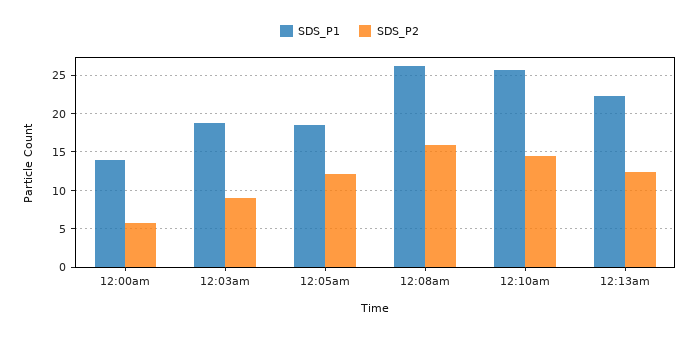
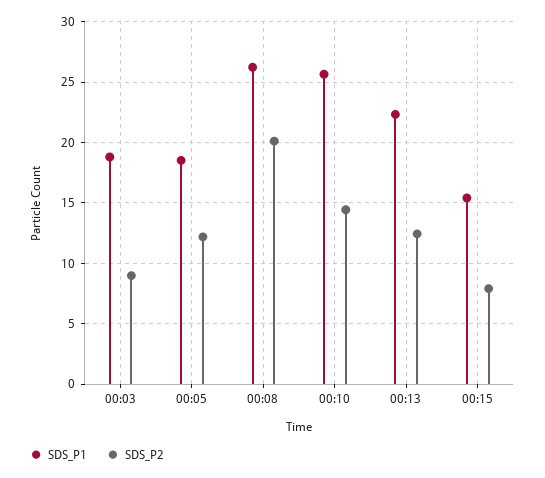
SDS_P1, 12:00am: 14 -> none
SDS_P2, 12:00am: 6 -> none
SDS_P2, 12:08am: 16 -> 20
SDS_P1, 00:15: none -> 15.5
SDS_P2, 00:15: none -> 8

